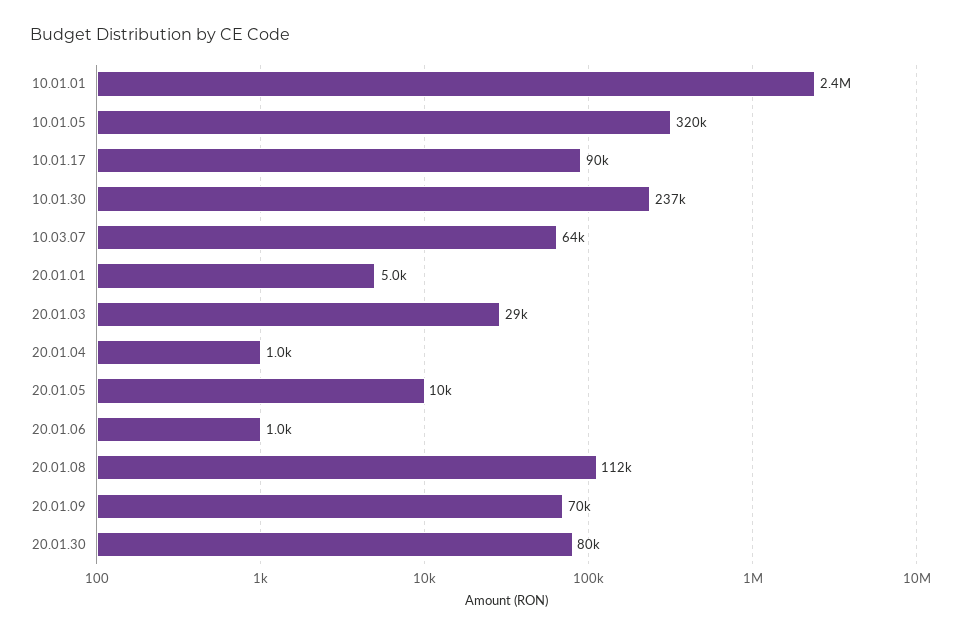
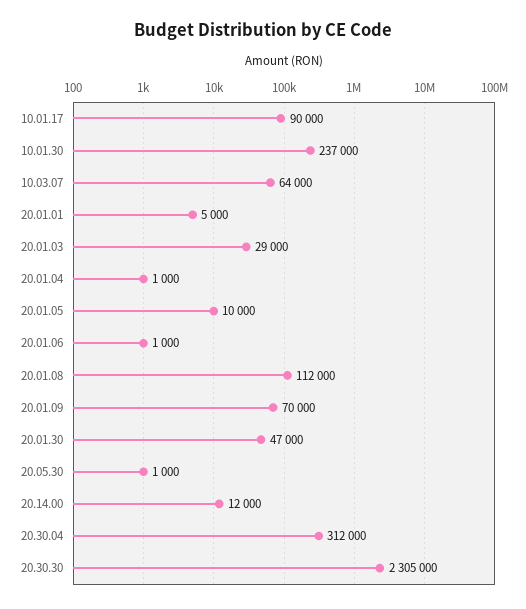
10.01.01: 2400000 -> none
10.01.05: 320000 -> none
20.01.30: 80000 -> 47000
20.05.30: none -> 1000
20.14.00: none -> 12000
20.30.04: none -> 312000
20.30.30: none -> 2305000

